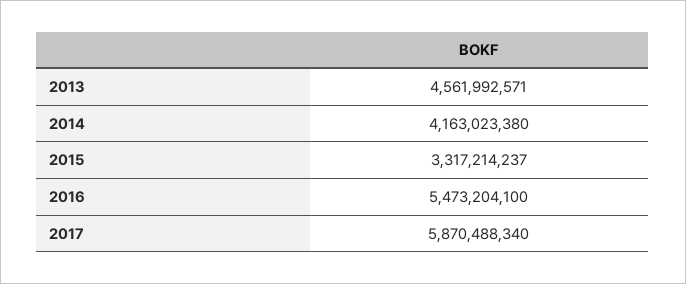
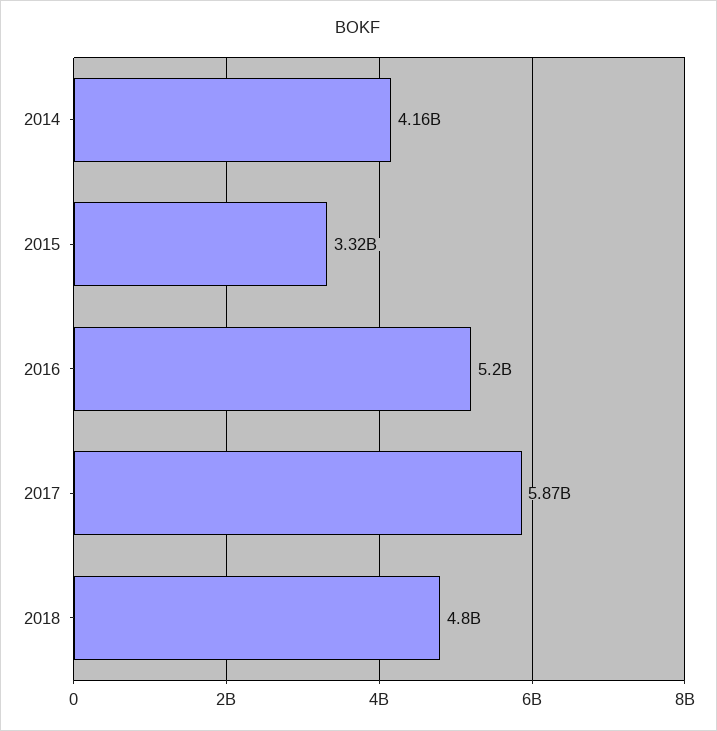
2013: 4561992571 -> none
2016: 5473204100 -> 5200000000
2018: none -> 4800000000

